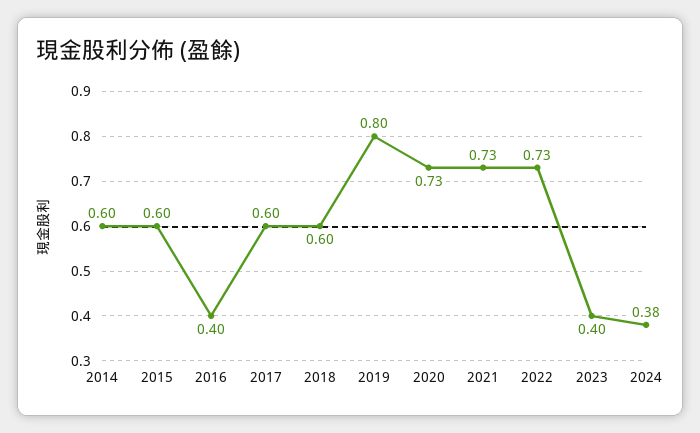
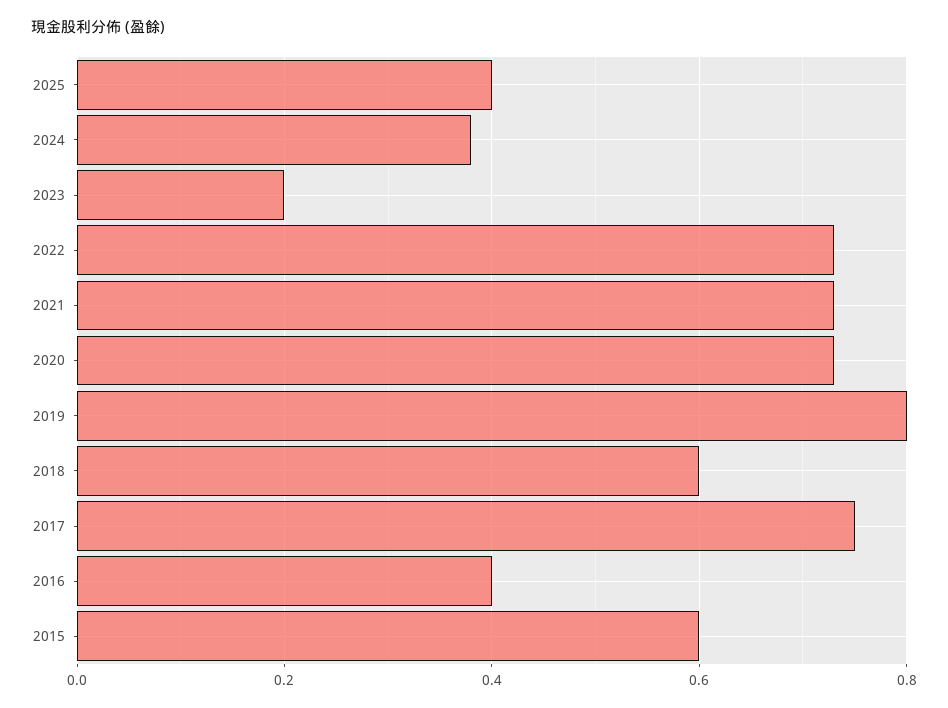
2014: 0.6 -> none
2017: 0.6 -> 0.75
2023: 0.4 -> 0.2
2025: none -> 0.4

